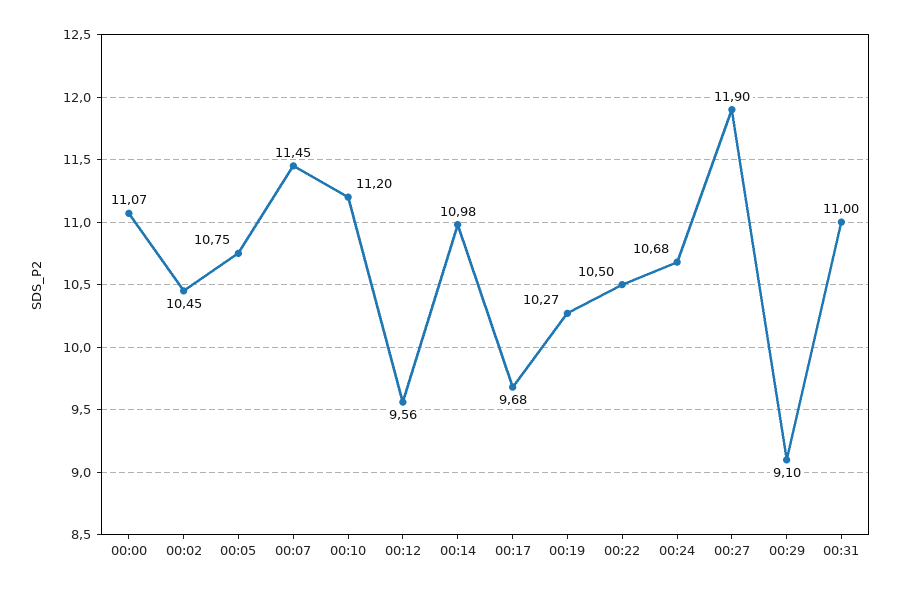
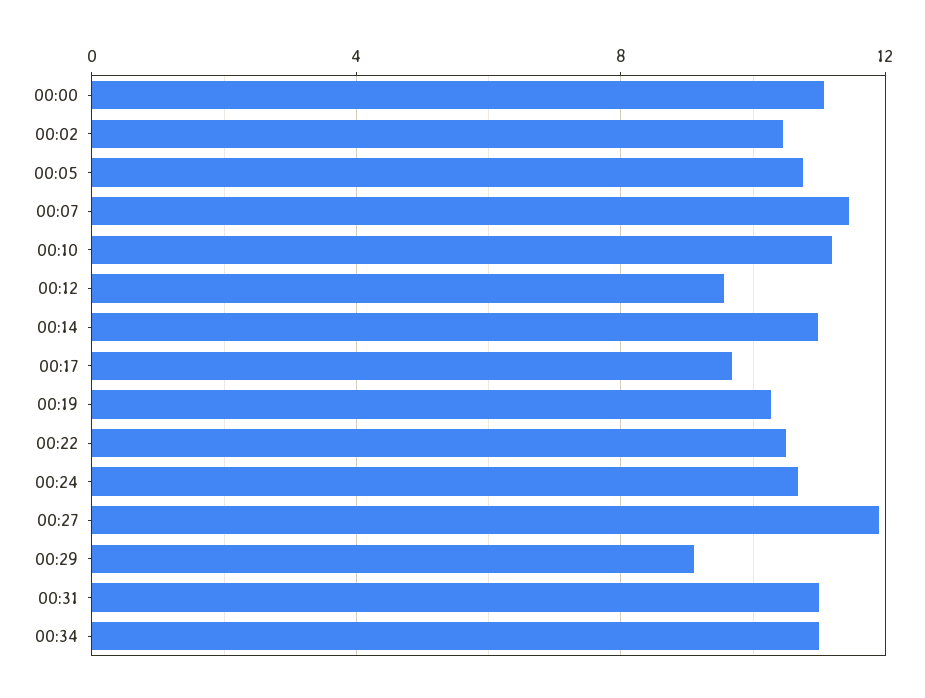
00:34: none -> 11

